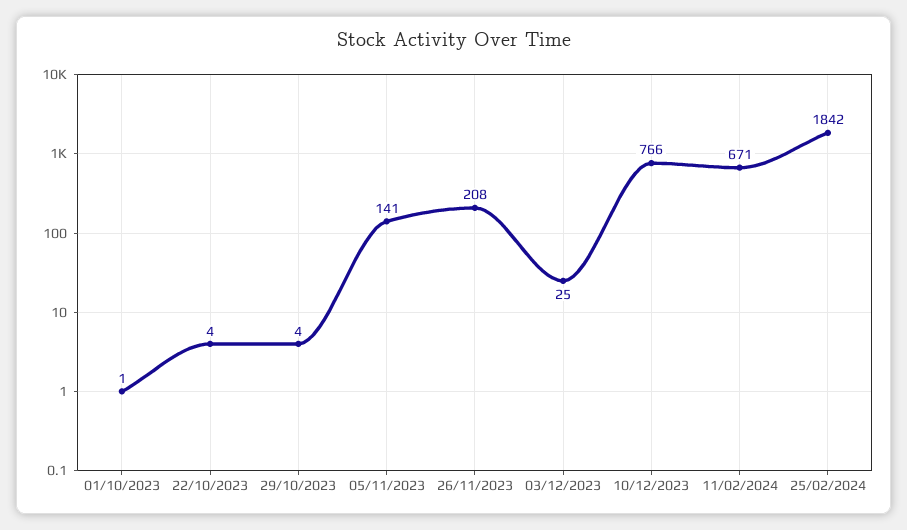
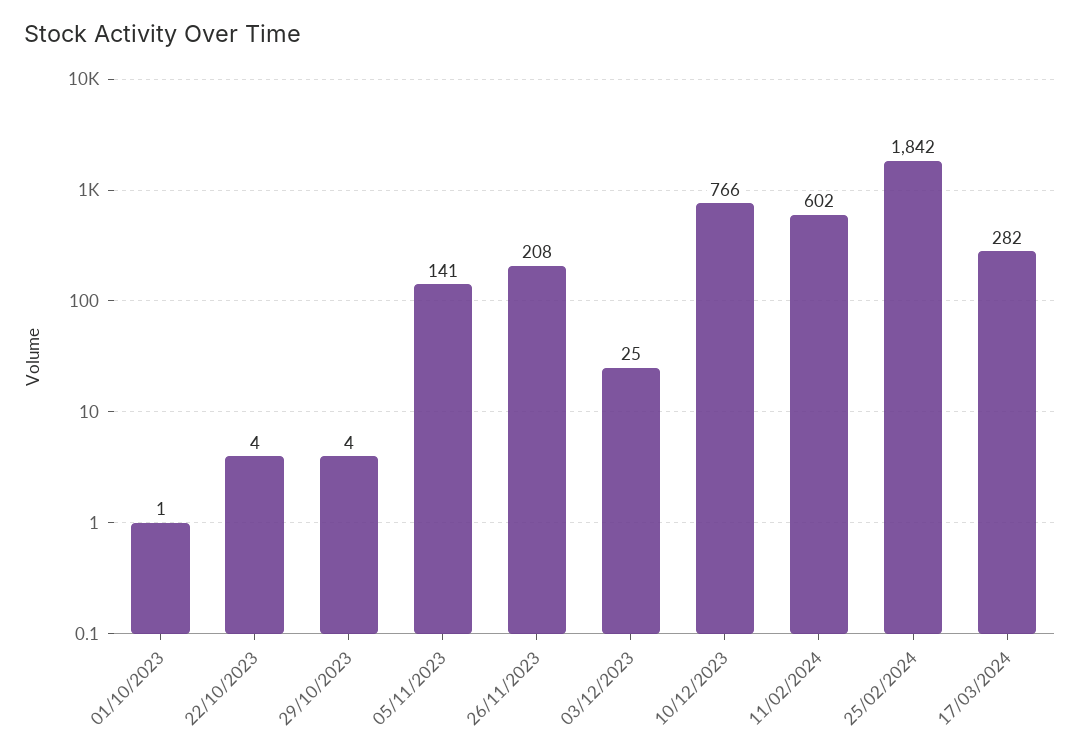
11/02/2024: 671 -> 602
17/03/2024: none -> 282

